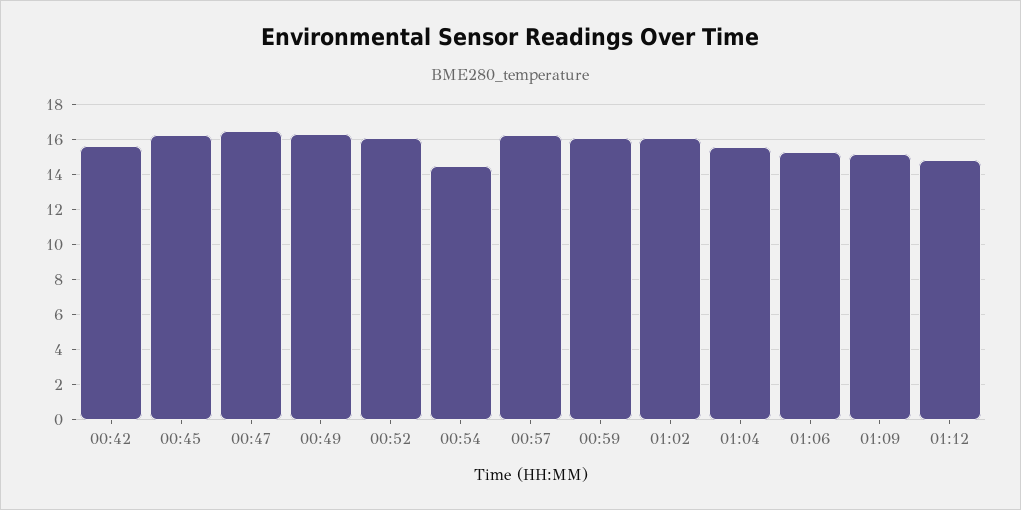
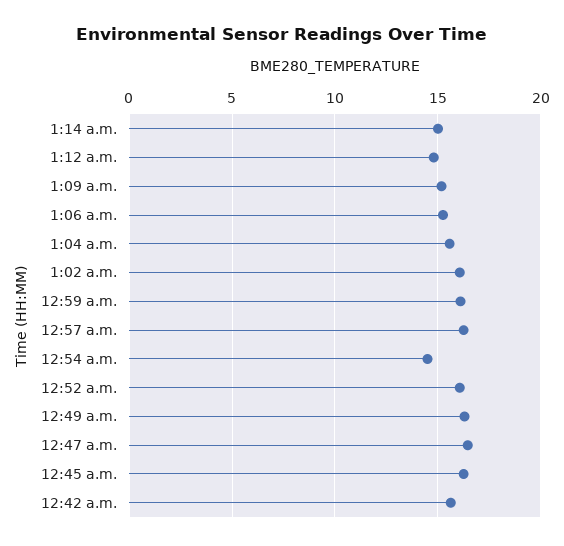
1:14 a.m.: none -> 15

